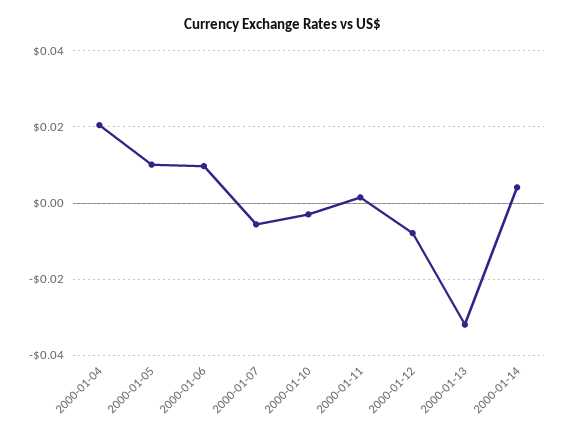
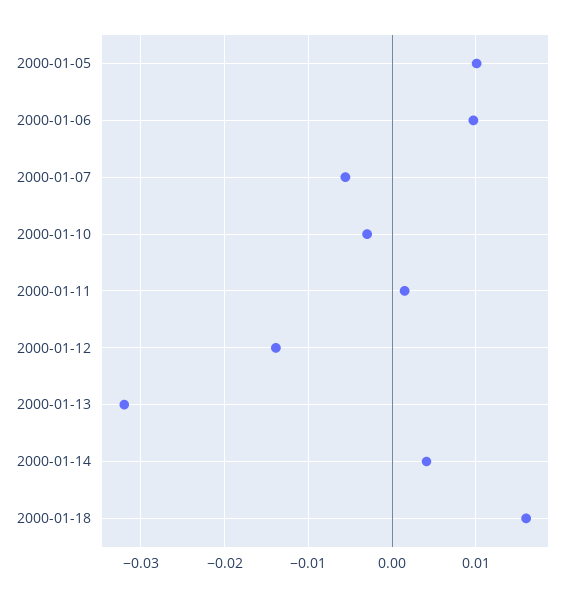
2000-01-04: 0.02 -> none
2000-01-12: -0.008 -> -0.014
2000-01-18: none -> 0.016

